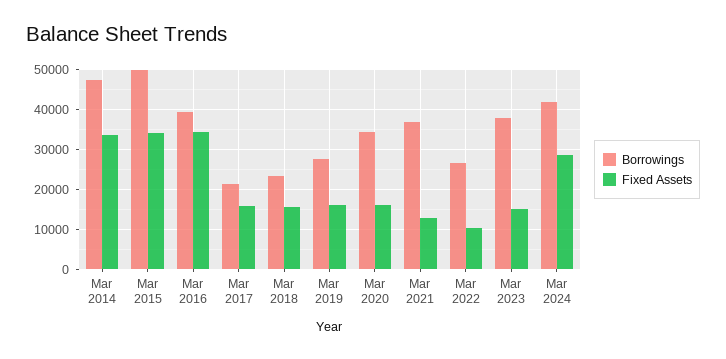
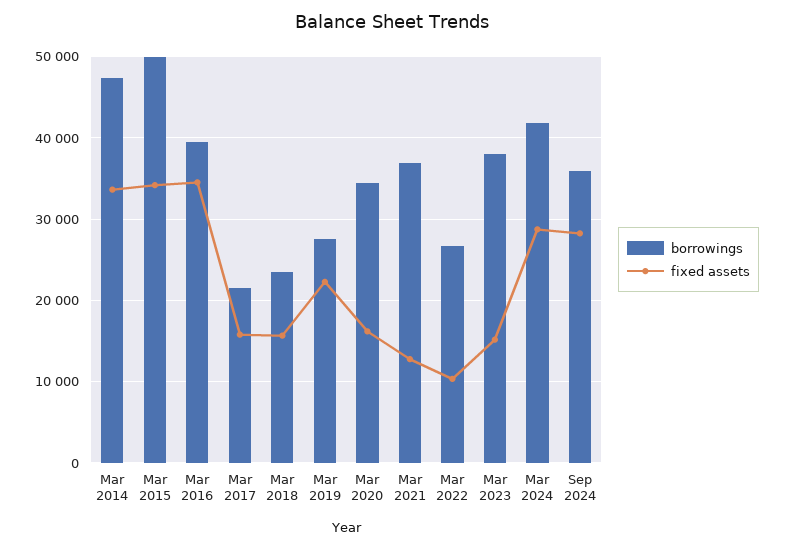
Fixed Assets, Mar 2019: 16000 -> 22000
Borrowings, Sep 2024: none -> 36000
Fixed Assets, Sep 2024: none -> 28000

